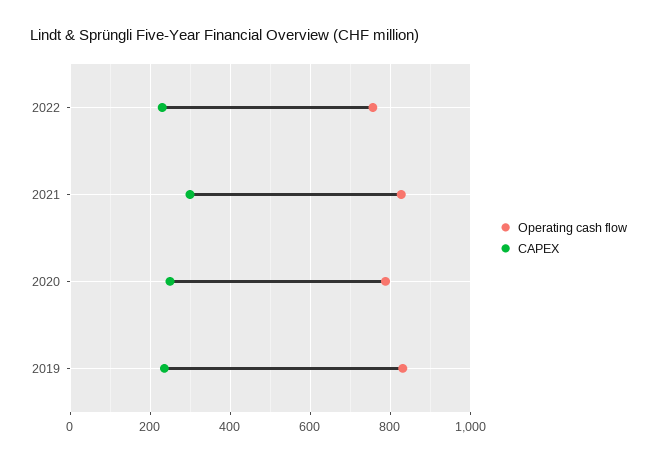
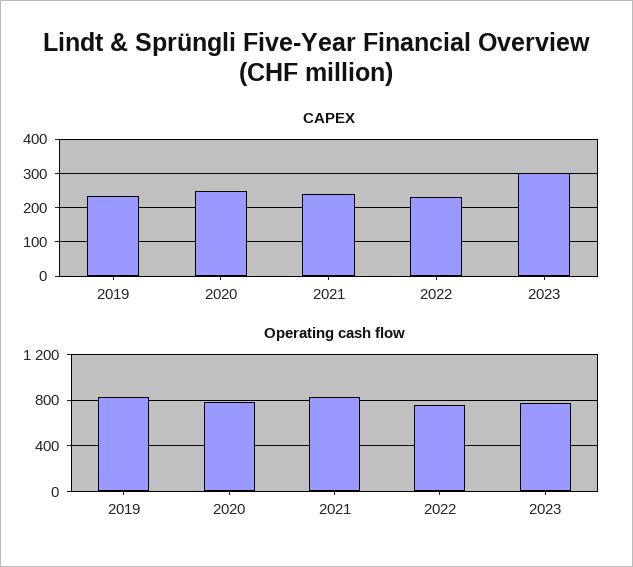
CAPEX, 2021: 300 -> 240
CAPEX, 2023: none -> 300
Operating cash flow, 2023: none -> 800

